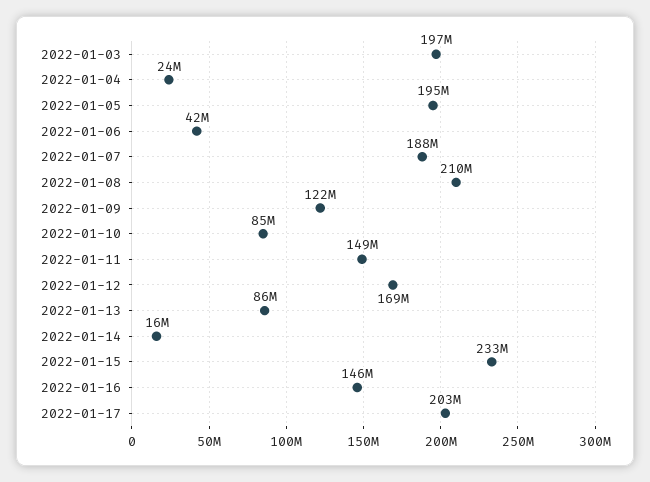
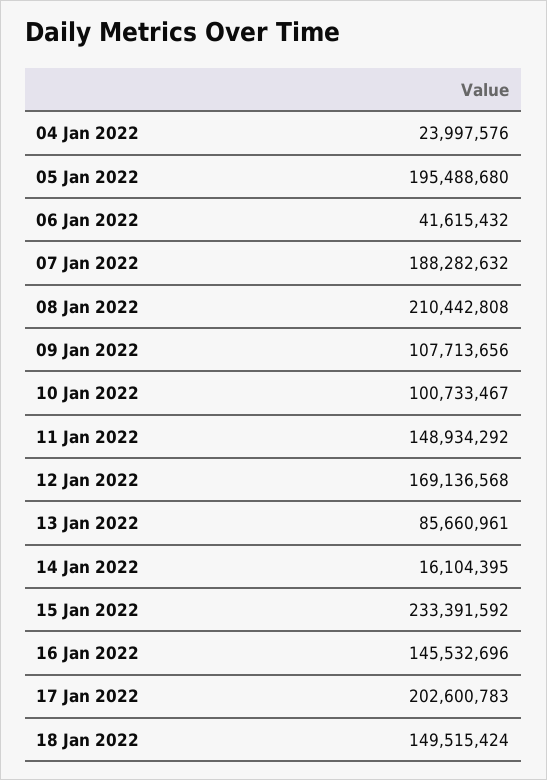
2022-01-03: 197000000 -> none
2022-01-09: 122000000 -> 107713656
2022-01-10: 85000000 -> 100733467
18 Jan 2022: none -> 149515424

